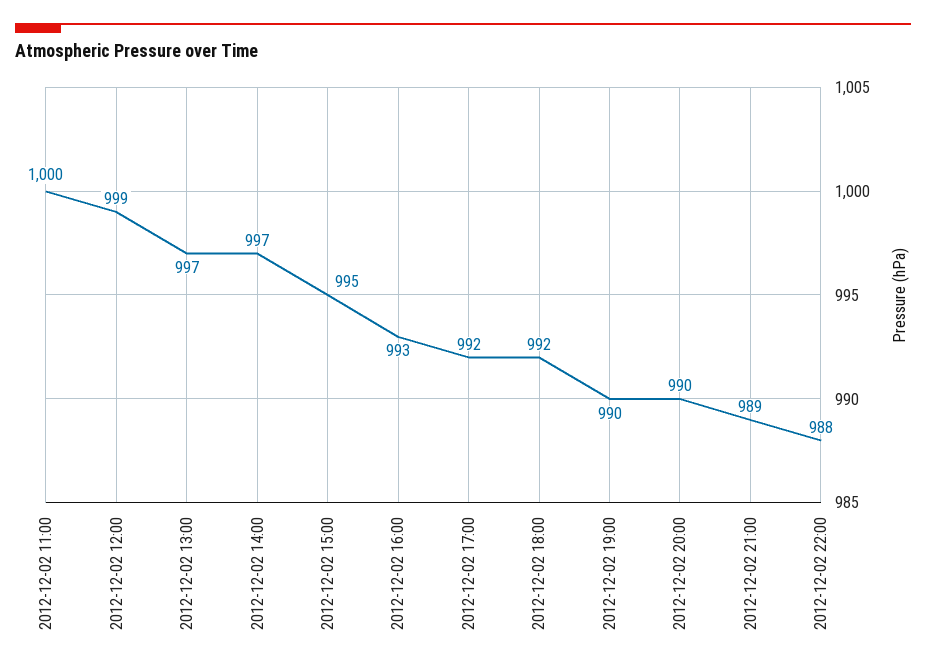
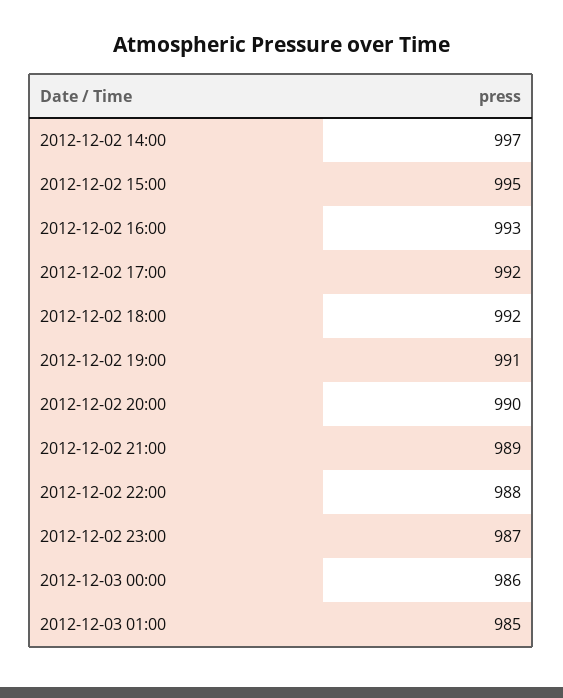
2012-12-02 11:00: 1000 -> none
2012-12-02 12:00: 999 -> none
2012-12-02 13:00: 997 -> none
2012-12-02 19:00: 990 -> 991
2012-12-02 23:00: none -> 987
2012-12-03 00:00: none -> 986
2012-12-03 01:00: none -> 985

